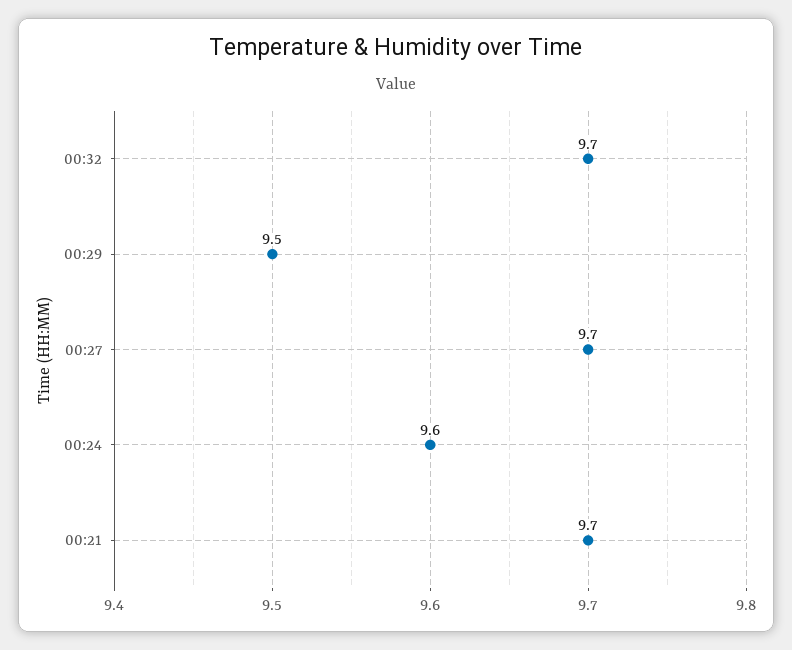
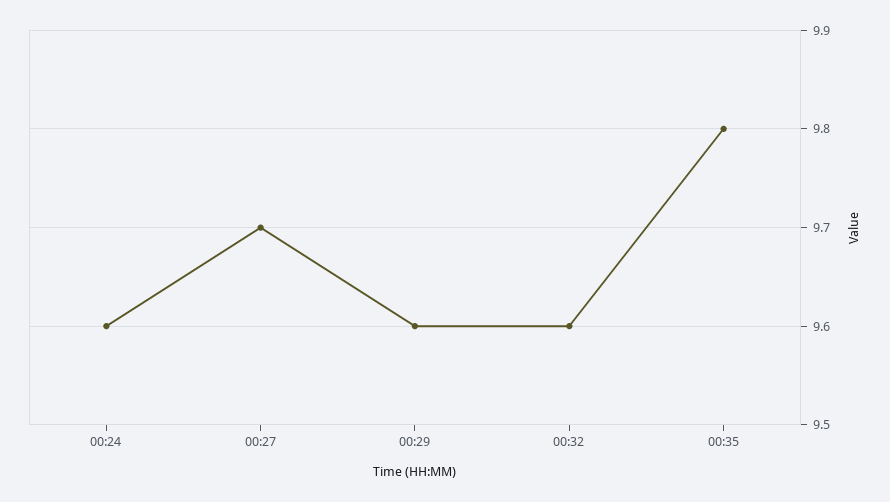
00:32: 9.7 -> 9.6
00:29: 9.5 -> 9.6
00:21: 9.7 -> none
00:35: none -> 9.8

